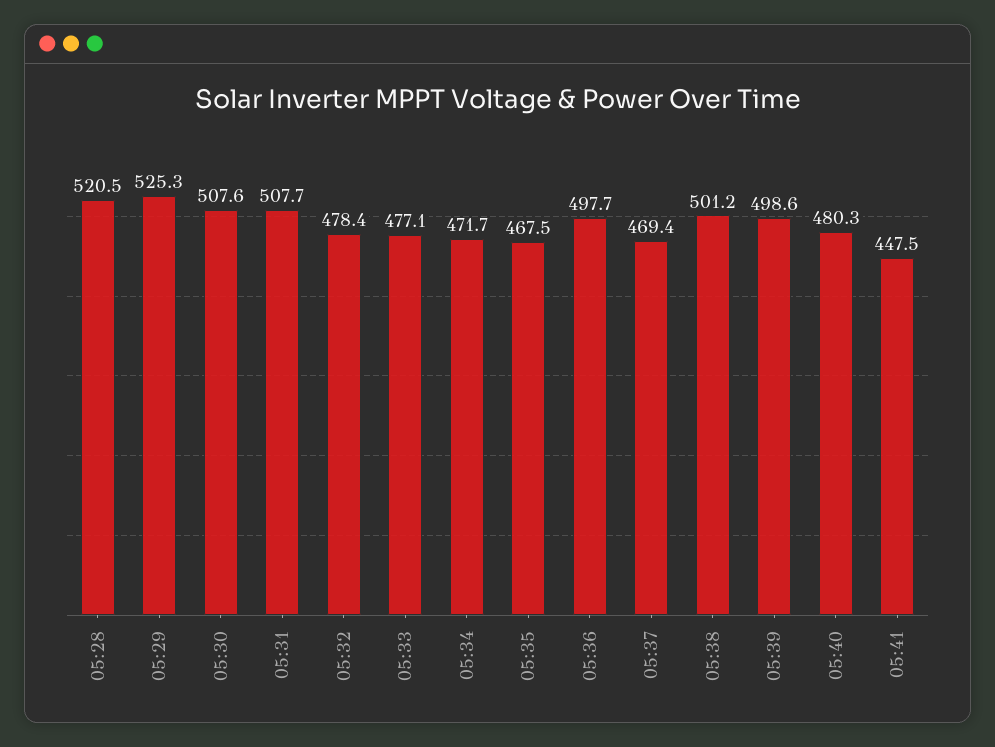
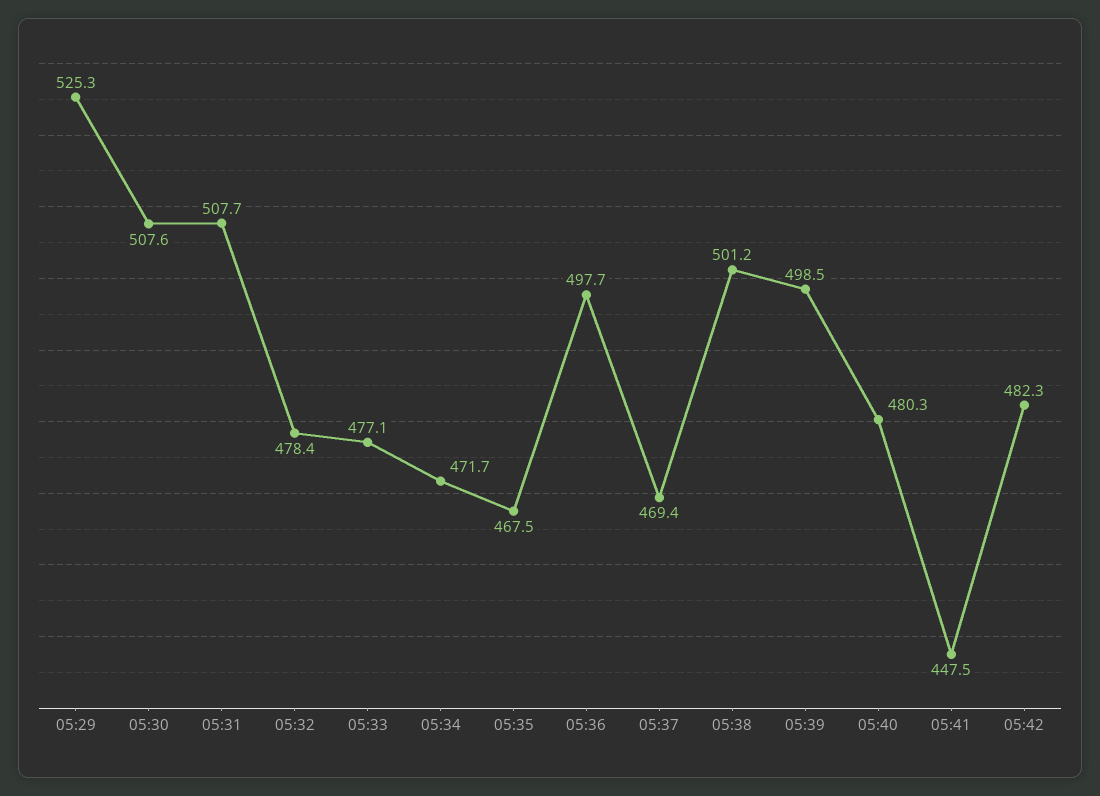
05:28: 520.5 -> none
05:39: 498.6 -> 498.5
05:42: none -> 482.3

